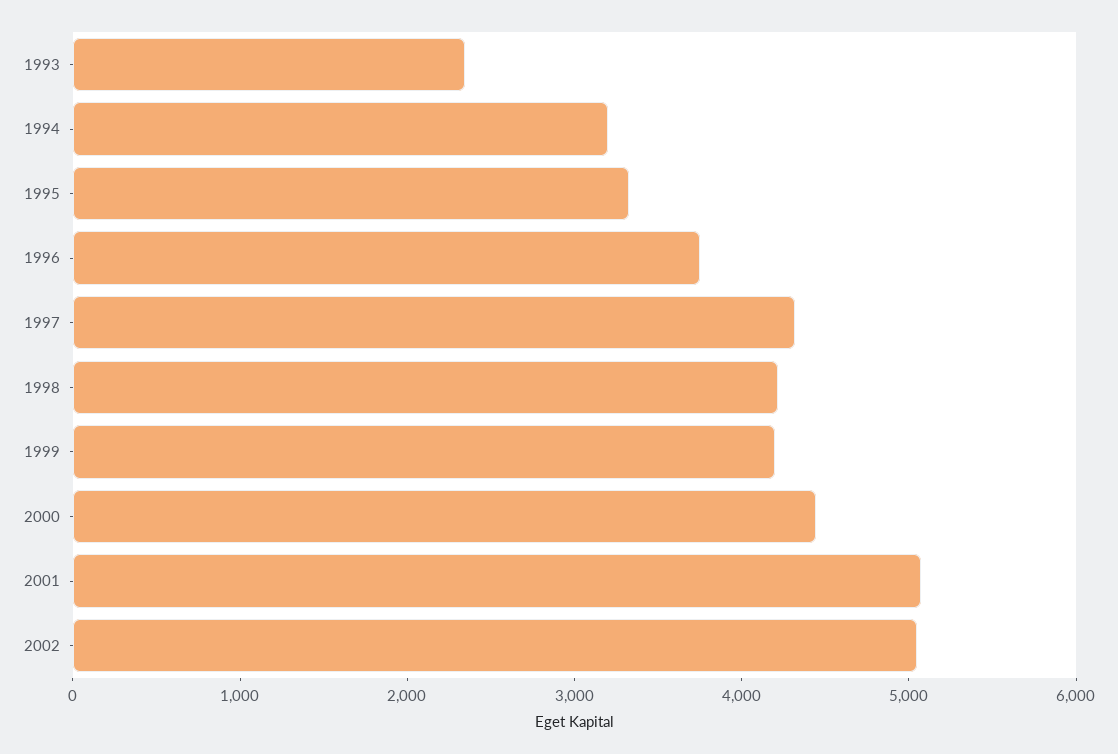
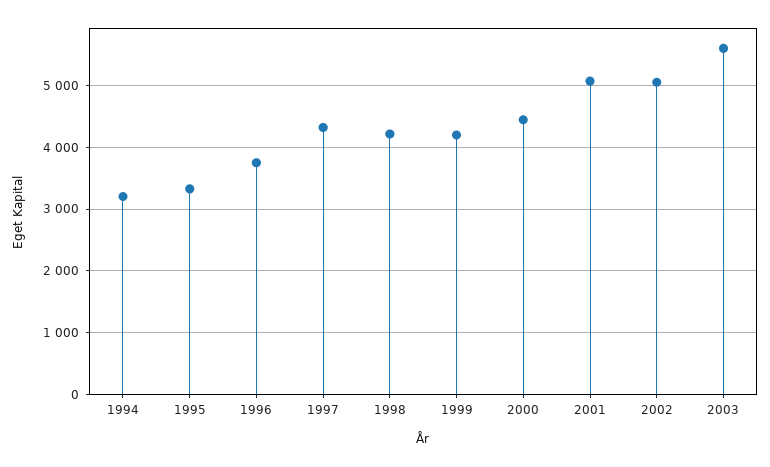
1993: 2400 -> none
2003: none -> 5600

